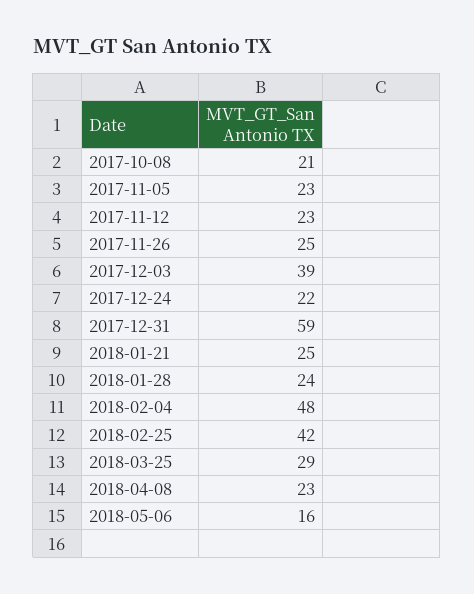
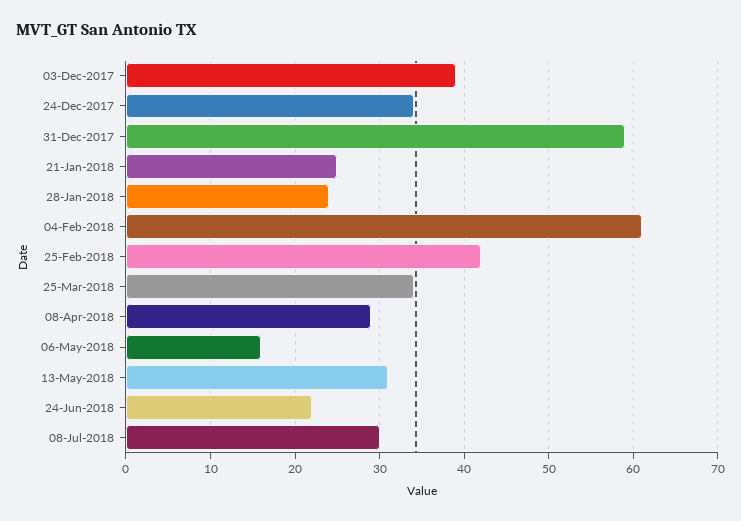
2017-10-08: 21 -> none
2017-11-05: 23 -> none
2017-11-12: 23 -> none
2017-11-26: 25 -> none
2017-12-24: 22 -> 34
2018-02-04: 48 -> 61
2018-03-25: 29 -> 34
2018-04-08: 23 -> 29
13-May-2018: none -> 31
24-Jun-2018: none -> 22
08-Jul-2018: none -> 30

